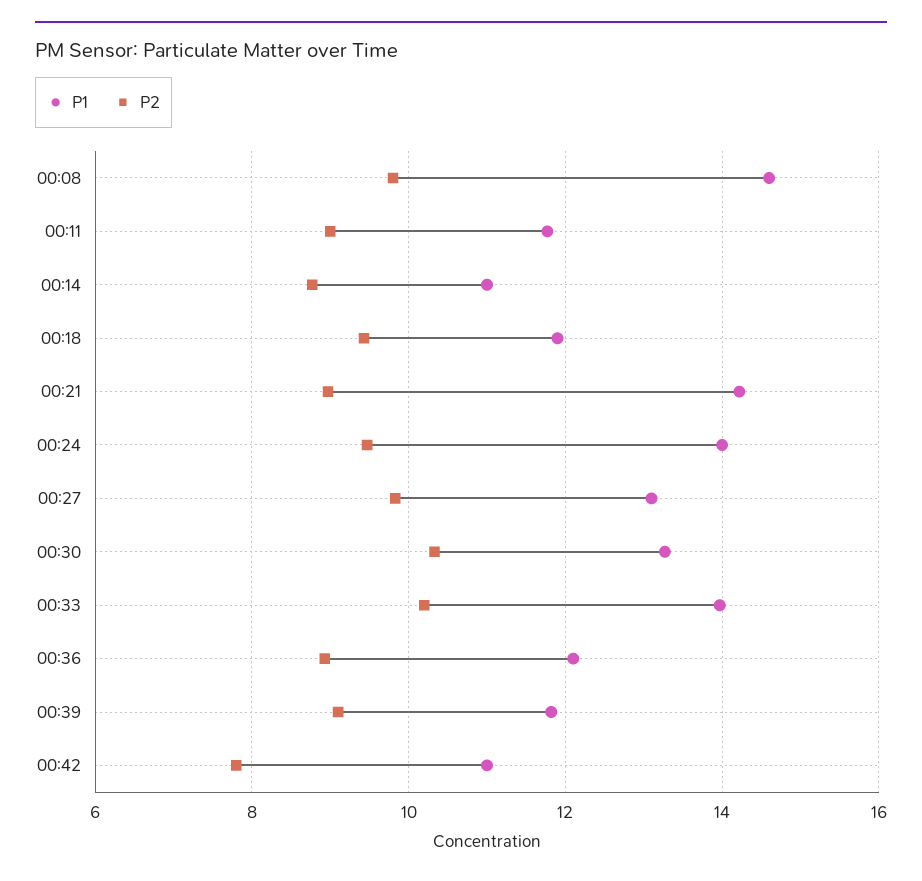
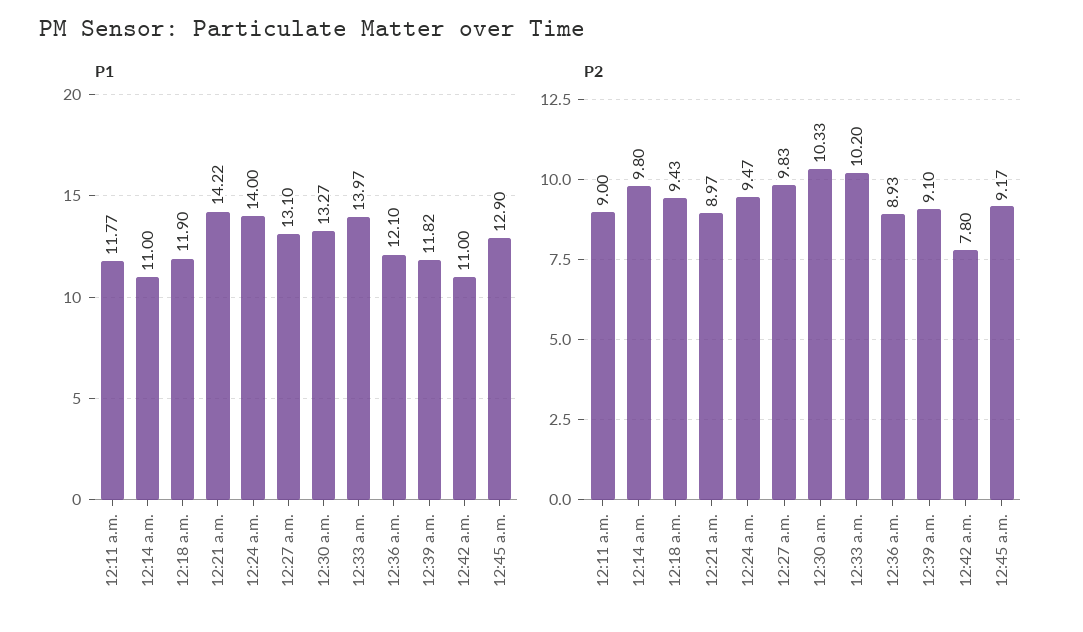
P1, 00:08: 14.6 -> none
P2, 00:08: 9.8 -> none
P2, 00:14: 8.8 -> 9.8
P1, 12:45 a.m.: none -> 12.9
P2, 12:45 a.m.: none -> 9.17

